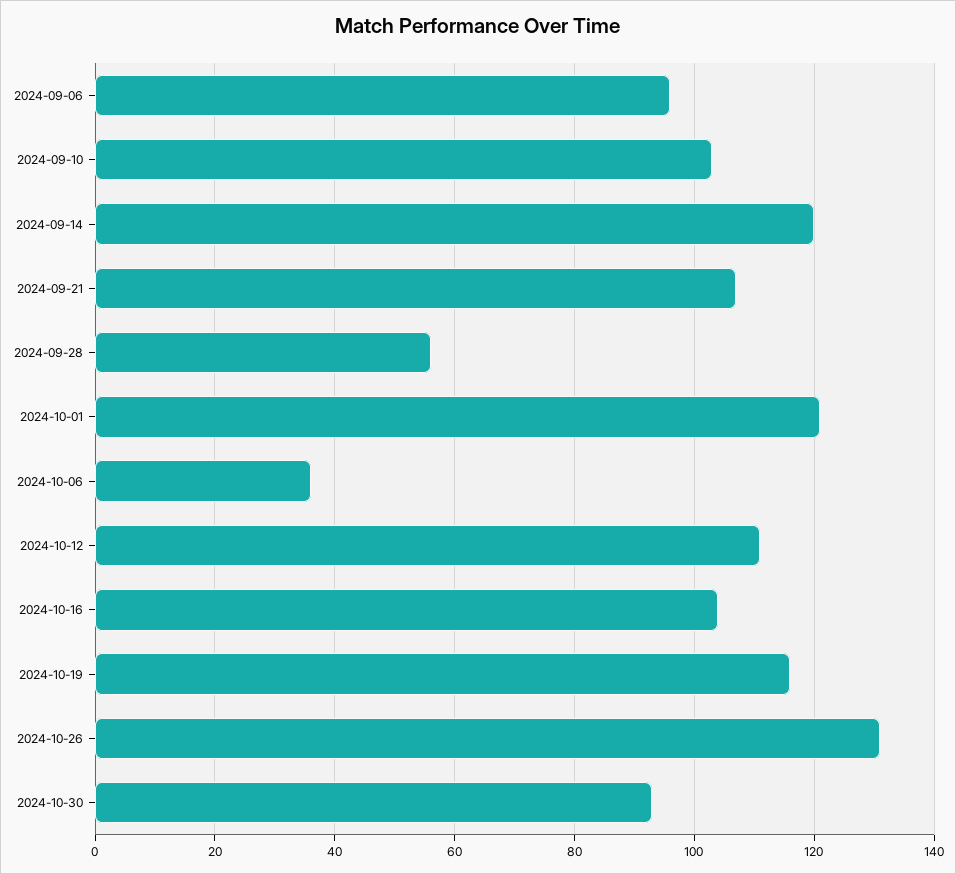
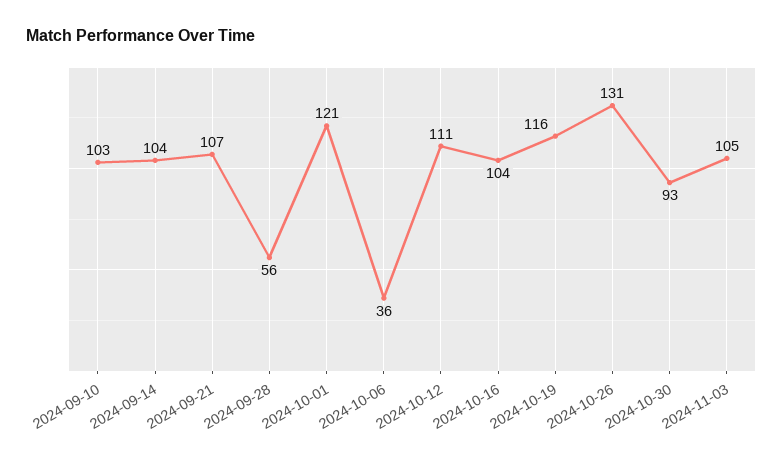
2024-09-06: 95 -> none
2024-09-14: 120 -> 104
2024-11-03: none -> 105

